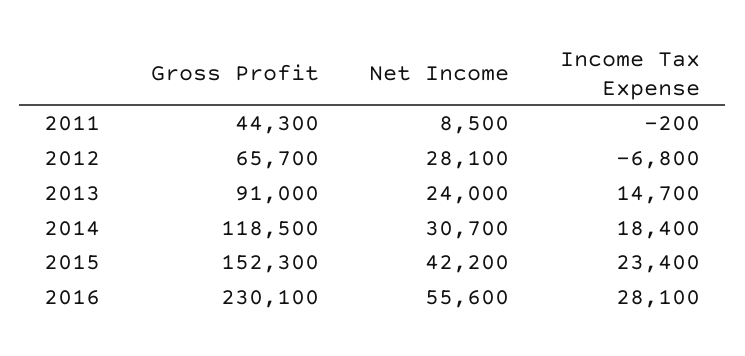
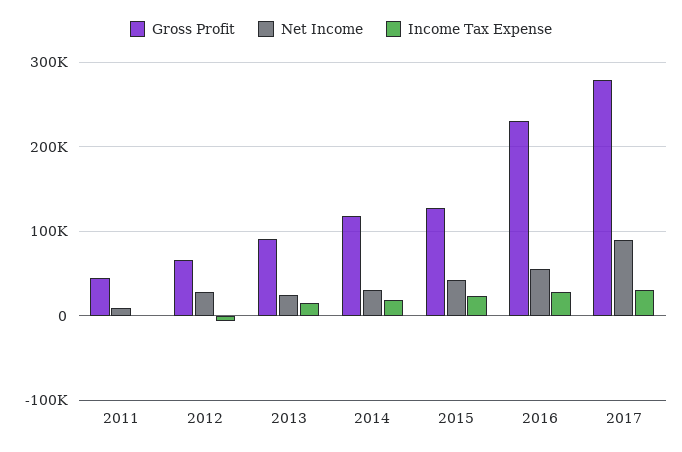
Gross Profit, 2015: 152300 -> 130000
Gross Profit, 2017: none -> 280000
Net Income, 2017: none -> 90000
Income Tax Expense, 2017: none -> 30000

